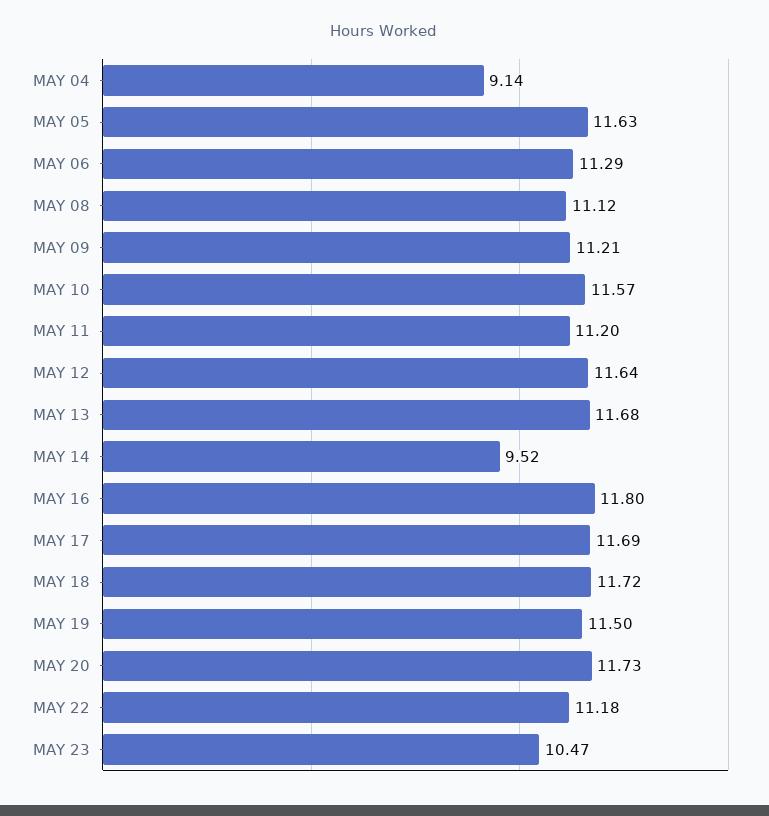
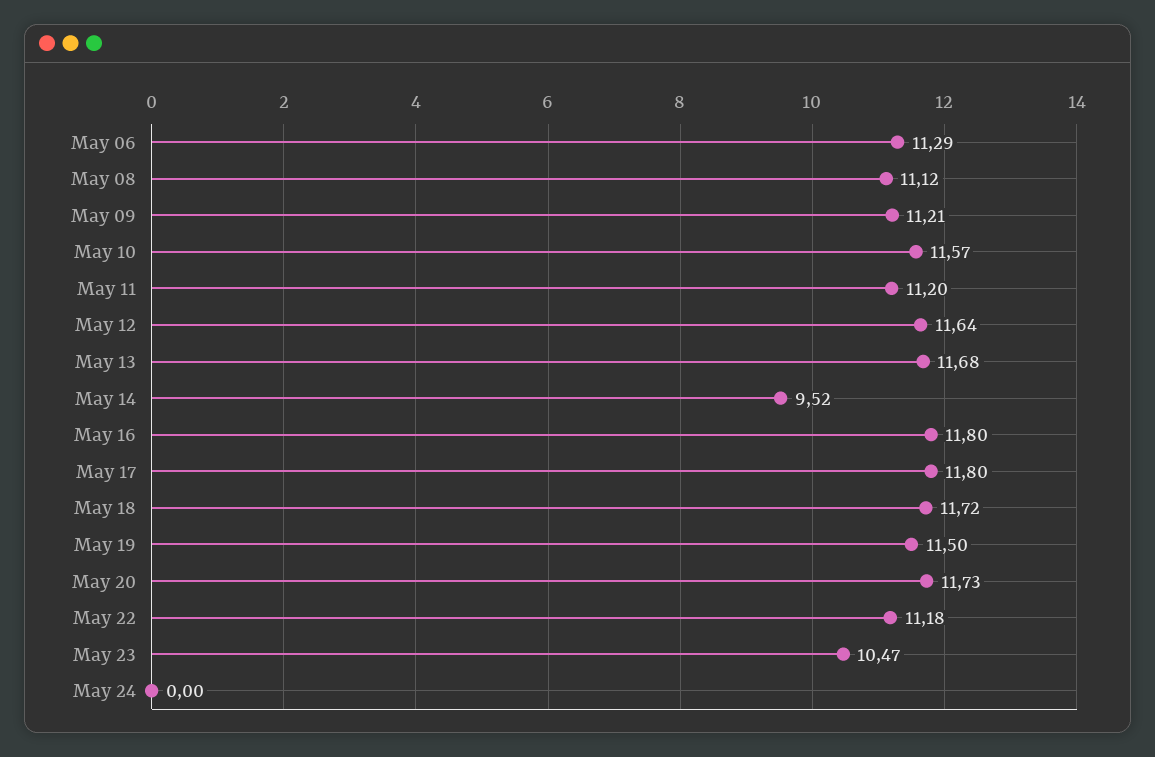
MAY 04: 9.14 -> none
MAY 05: 11.63 -> none
MAY 17: 11.69 -> 11.8
May 24: none -> 0

